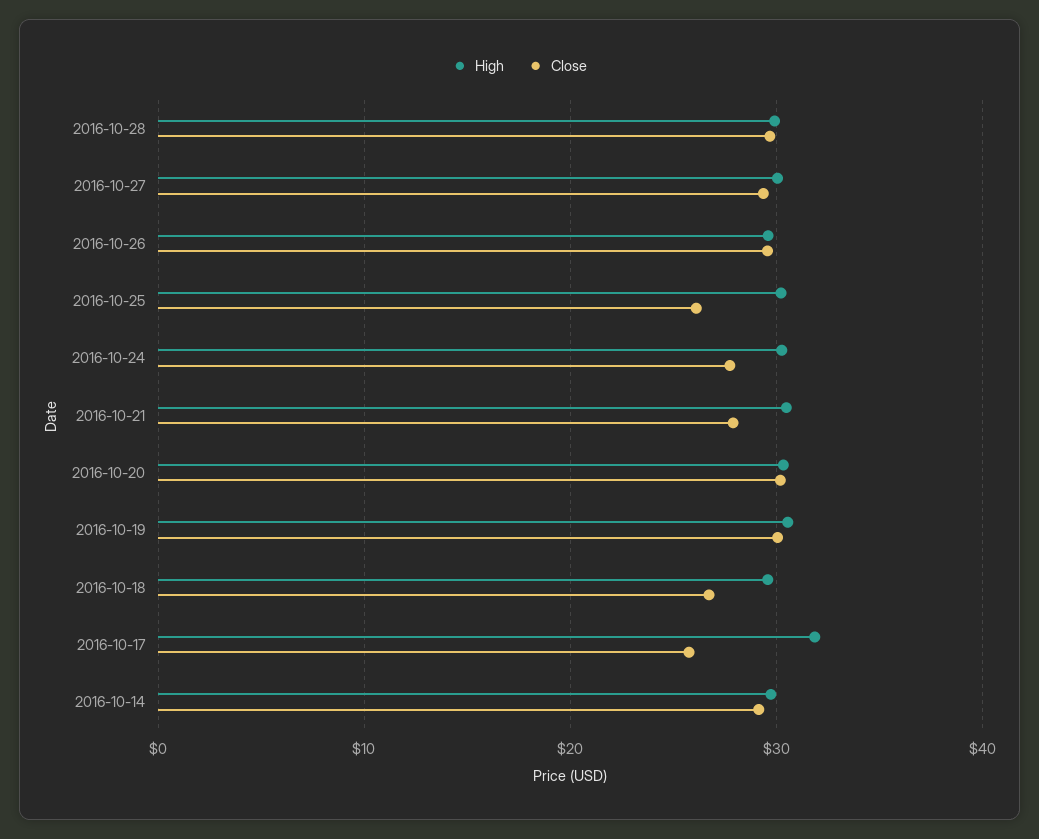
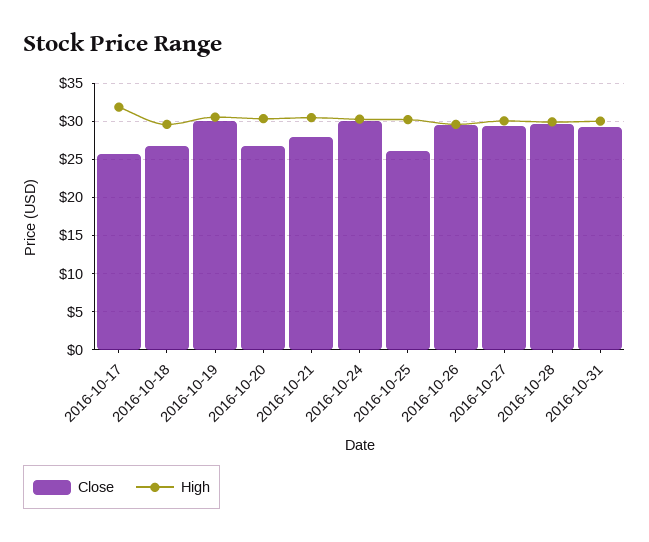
Close, 2016-10-24: 28 -> 30
Close, 2016-10-20: 30 -> 27
High, 2016-10-14: 30 -> none
Close, 2016-10-14: 29 -> none
Close, 2016-10-31: none -> 29
High, 2016-10-31: none -> 30

